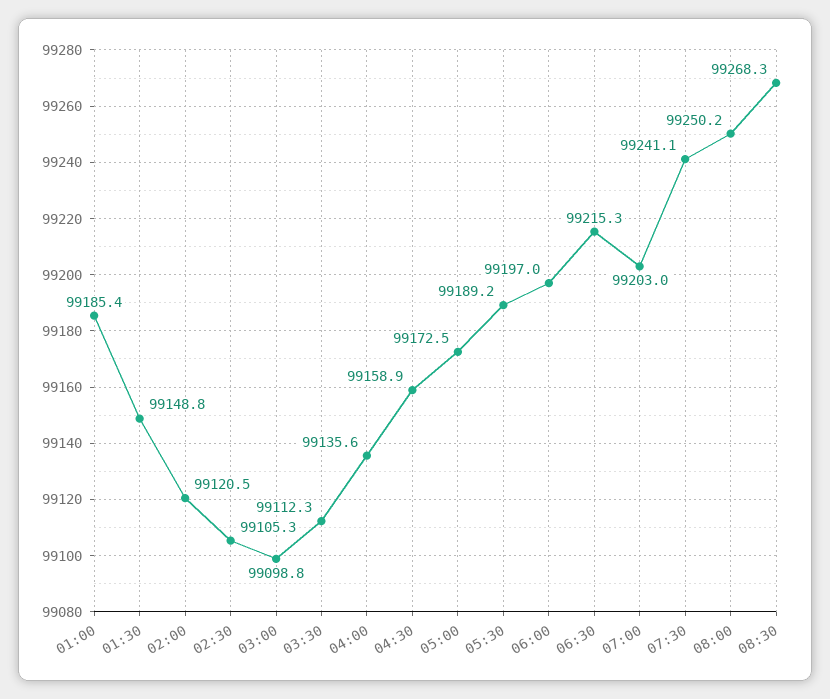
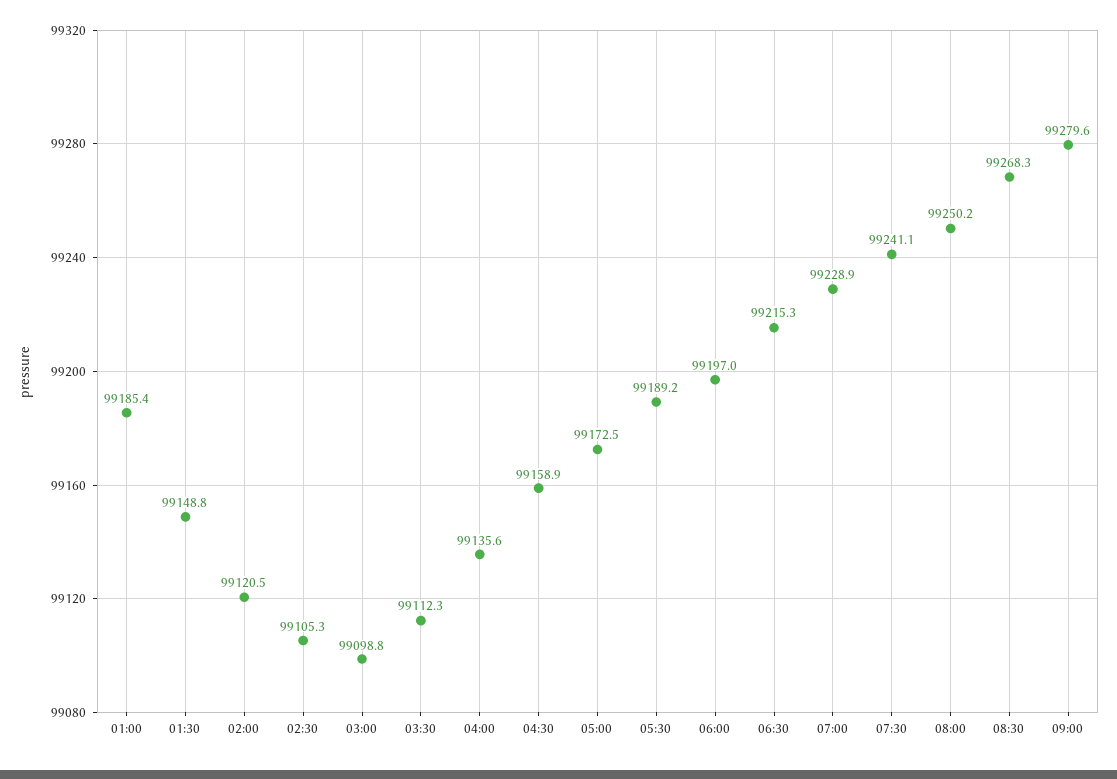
07:00: 99203 -> 99228.9
09:00: none -> 99279.6

